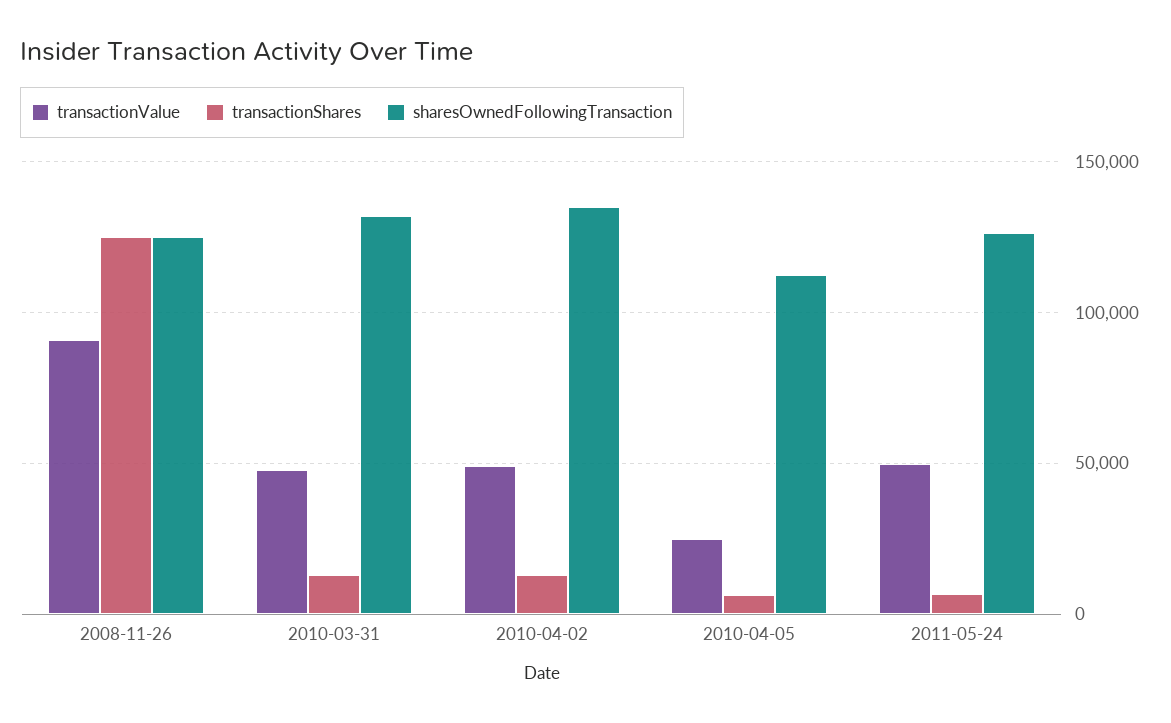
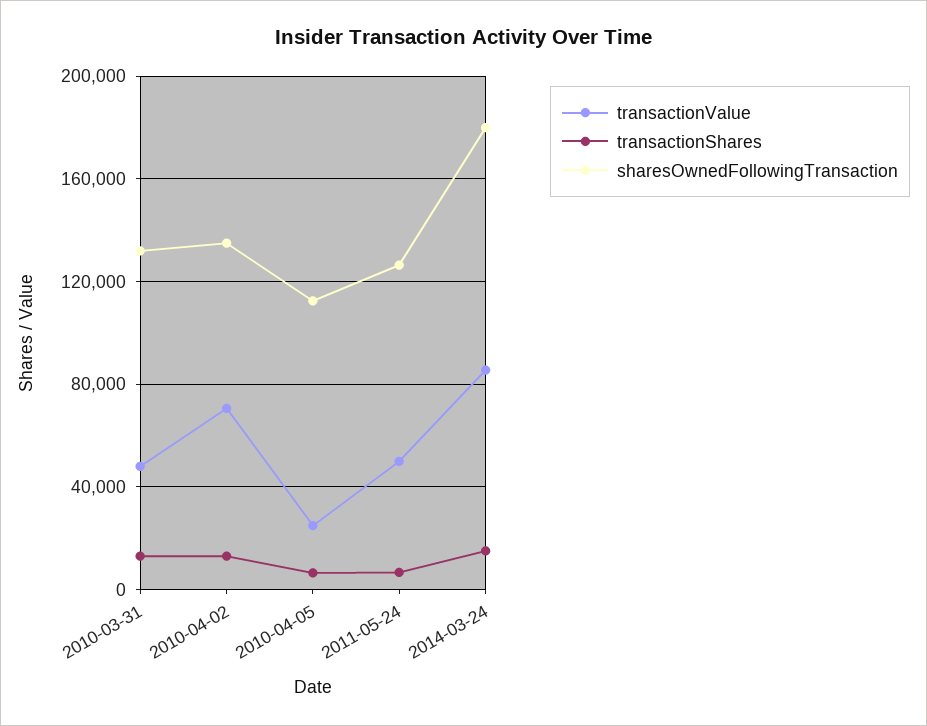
transactionValue, 2008-11-26: 90000 -> none
transactionShares, 2008-11-26: 125000 -> none
sharesOwnedFollowingTransaction, 2008-11-26: 125000 -> none
transactionValue, 2010-04-02: 50000 -> 70000
transactionValue, 2014-03-24: none -> 85000
transactionShares, 2014-03-24: none -> 15000
sharesOwnedFollowingTransaction, 2014-03-24: none -> 180000

